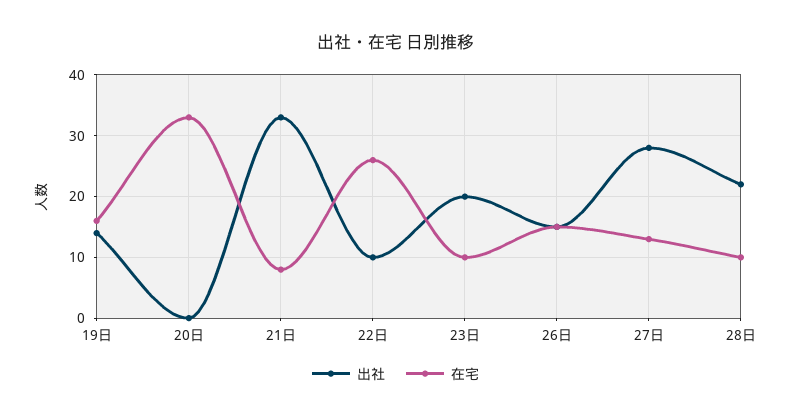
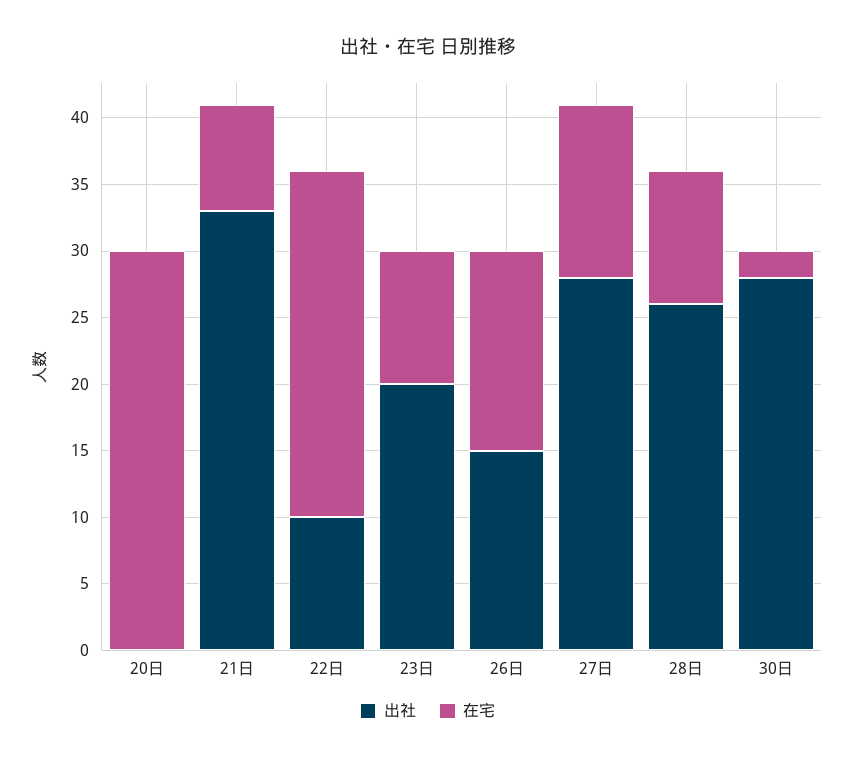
出社, 19日: 14 -> none
在宅, 19日: 16 -> none
在宅, 20日: 33 -> 30
出社, 28日: 22 -> 26
出社, 30日: none -> 28
在宅, 30日: none -> 2

